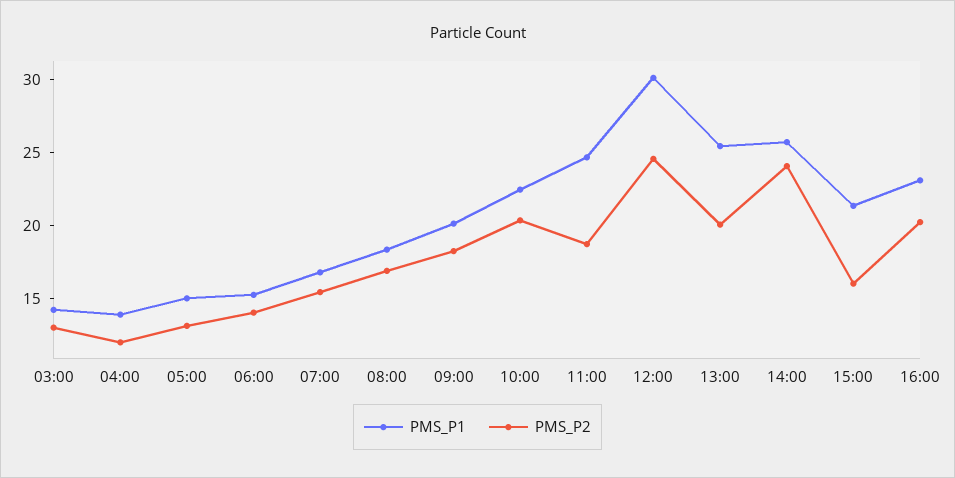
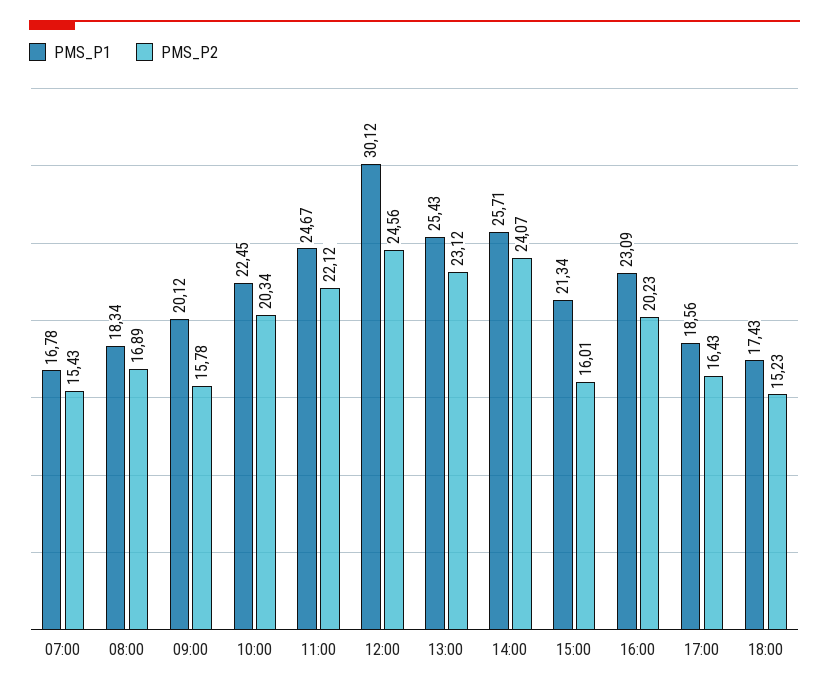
PMS_P1, 03:00: 14 -> none
PMS_P2, 03:00: 13 -> none
PMS_P1, 04:00: 14 -> none
PMS_P2, 04:00: 12 -> none
PMS_P1, 05:00: 15 -> none
PMS_P2, 05:00: 13 -> none
PMS_P1, 06:00: 15 -> none
PMS_P2, 06:00: 14 -> none
PMS_P2, 09:00: 18 -> 15.78
PMS_P2, 11:00: 19 -> 22.12
PMS_P2, 13:00: 20 -> 23.12
PMS_P1, 17:00: none -> 18.56
PMS_P2, 17:00: none -> 16.43
PMS_P1, 18:00: none -> 17.43
PMS_P2, 18:00: none -> 15.23

